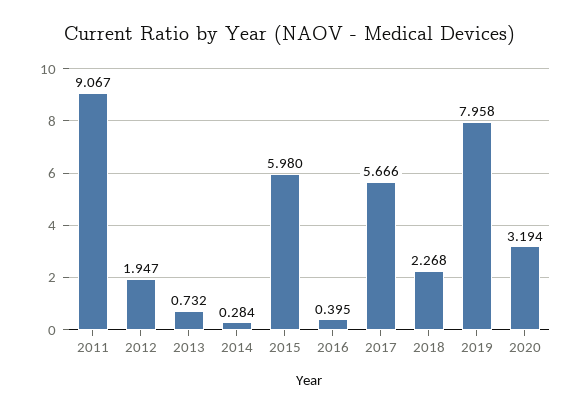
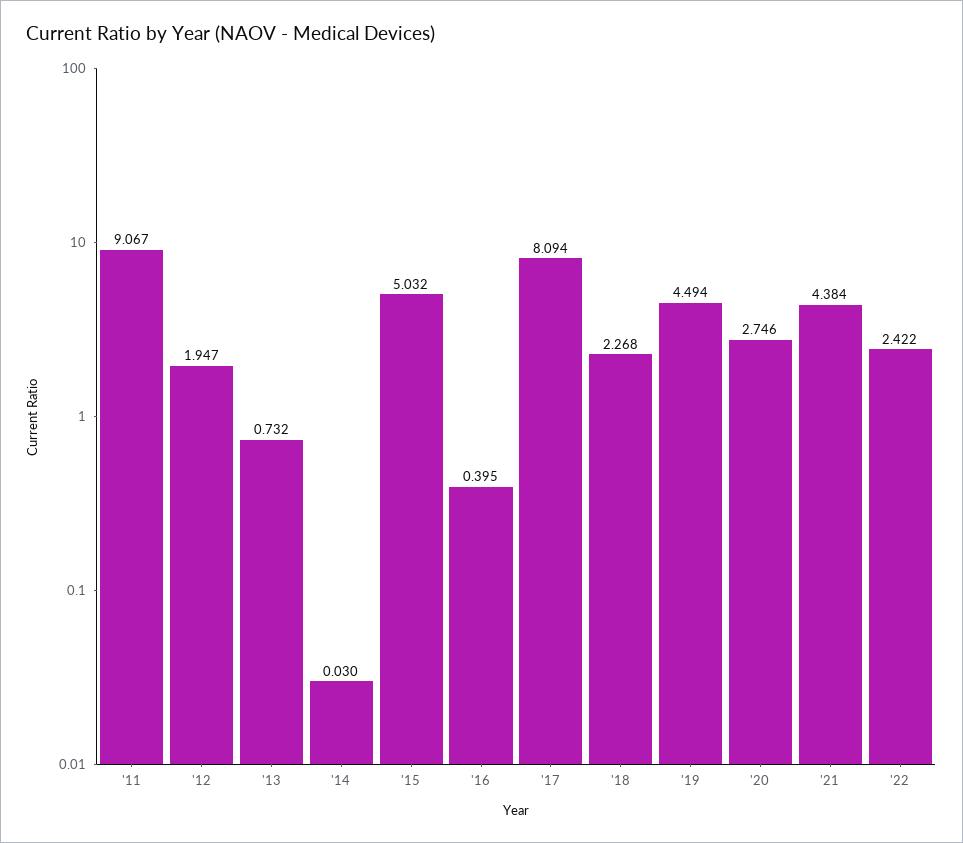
2014: 0.284 -> 0.03
2015: 5.98 -> 5.032
2017: 5.666 -> 8.094
2019: 7.958 -> 4.494
2020: 3.194 -> 2.746
'21: none -> 4.384
'22: none -> 2.422

